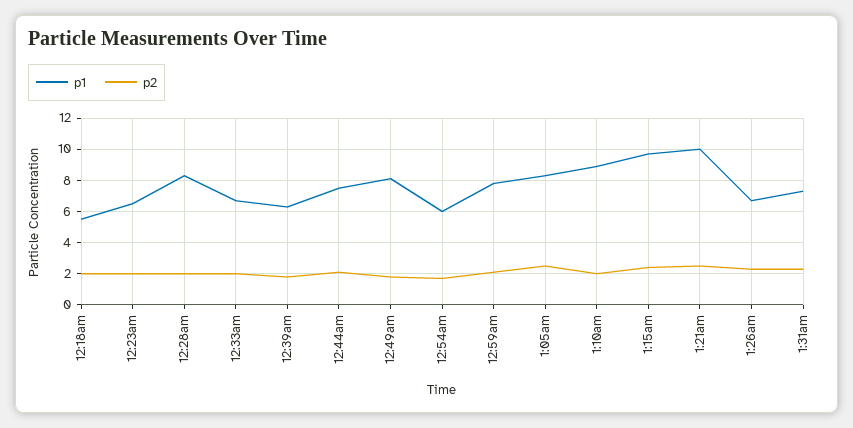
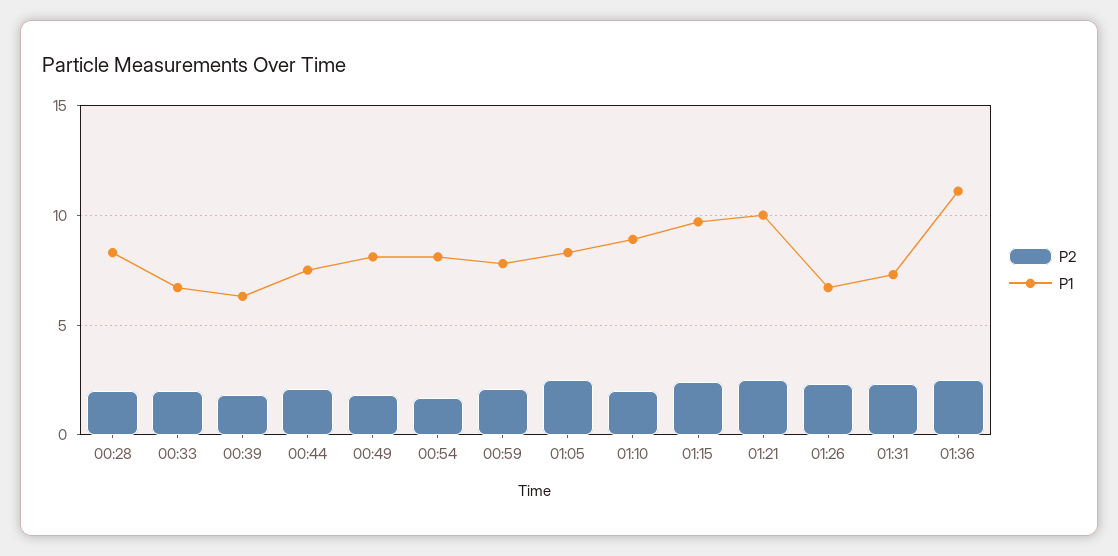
p1, 12:18am: 5.5 -> none
p2, 12:18am: 2 -> none
p1, 12:23am: 6.5 -> none
p2, 12:23am: 2 -> none
p1, 12:54am: 6 -> 8
p2, 01:36: none -> 2.5
p1, 01:36: none -> 11

